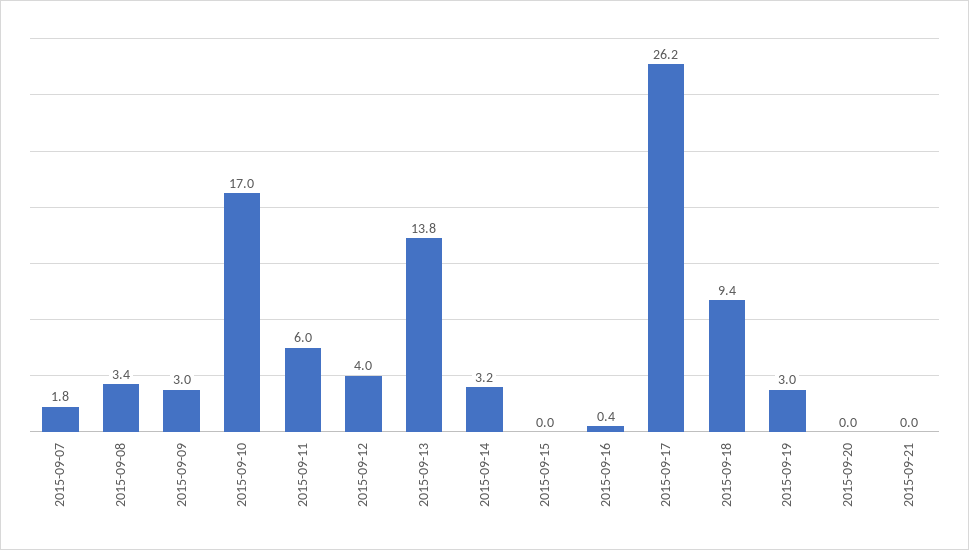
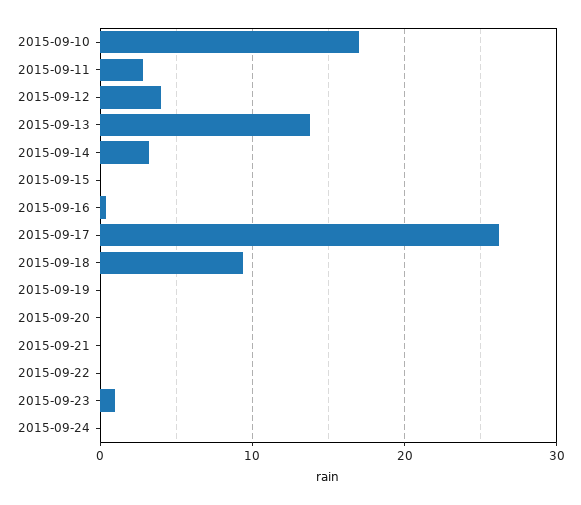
2015-09-07: 1.8 -> none
2015-09-08: 3.4 -> none
2015-09-09: 3 -> none
2015-09-11: 6 -> 3
2015-09-19: 3 -> 0
2015-09-22: none -> 0
2015-09-23: none -> 1
2015-09-24: none -> 0

